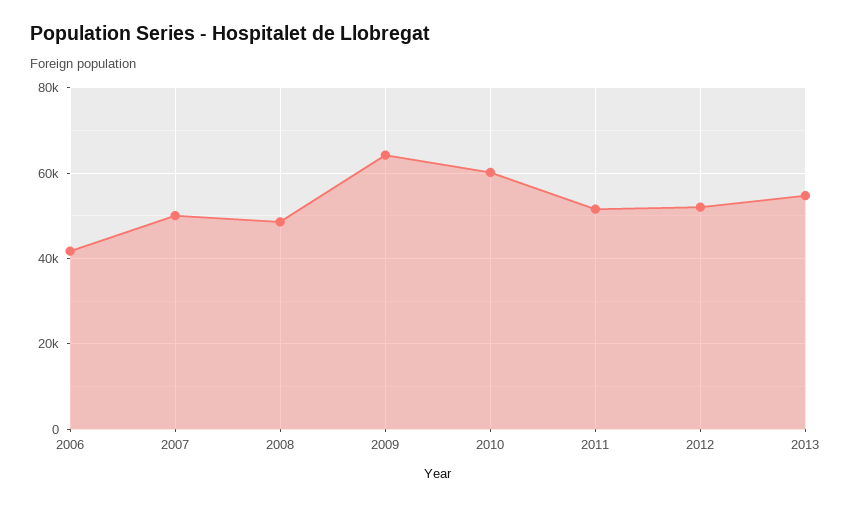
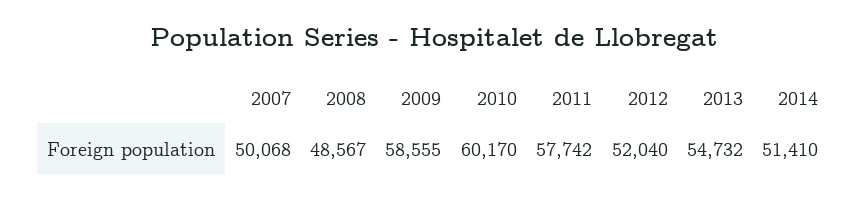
2006: 42000 -> none
2009: 64000 -> 58555
2011: 52000 -> 57742
2014: none -> 51410

